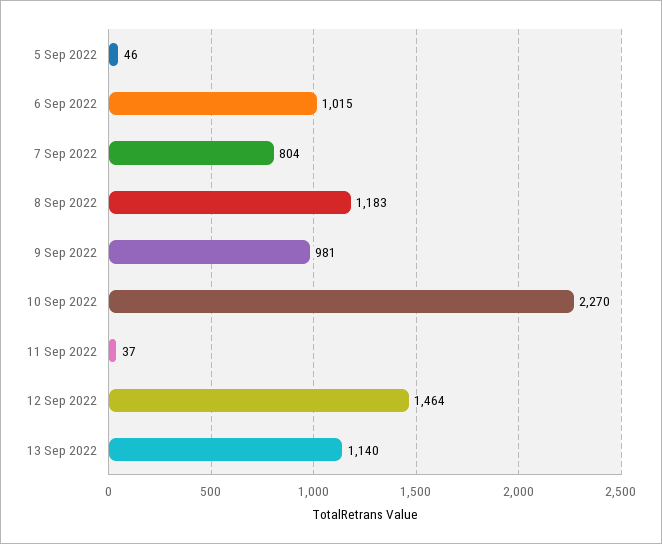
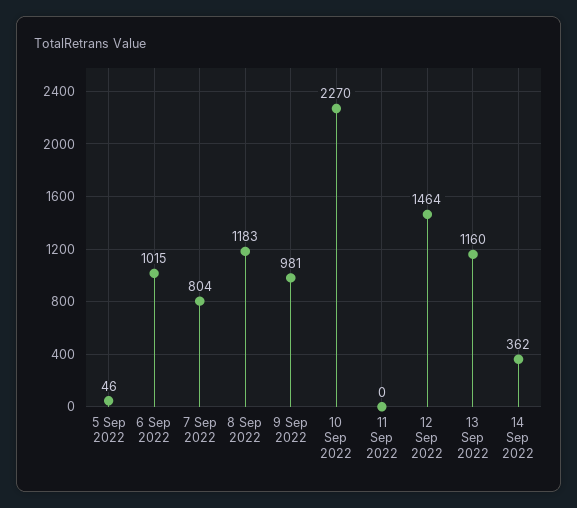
11 Sep 2022: 37 -> 0
13 Sep 2022: 1140 -> 1160
14 Sep 2022: none -> 362

